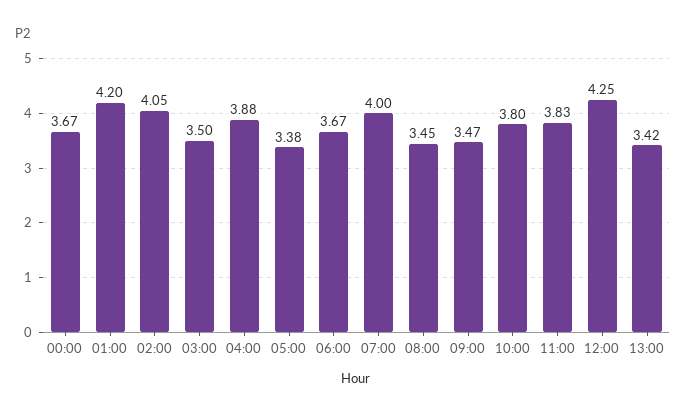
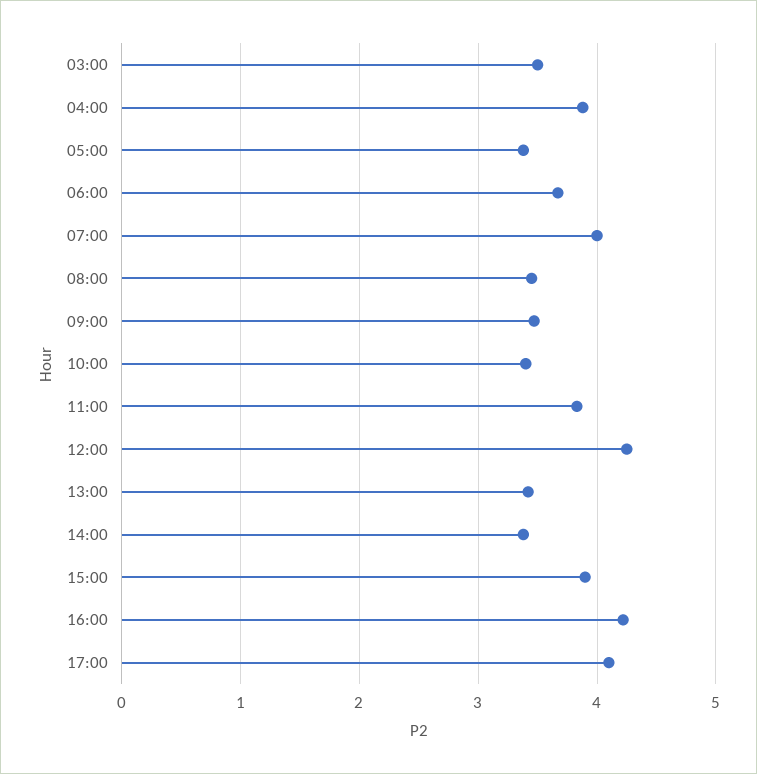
00:00: 3.67 -> none
01:00: 4.2 -> none
02:00: 4.05 -> none
10:00: 3.8 -> 3.4
14:00: none -> 3.4
15:00: none -> 3.9
16:00: none -> 4.2
17:00: none -> 4.1

